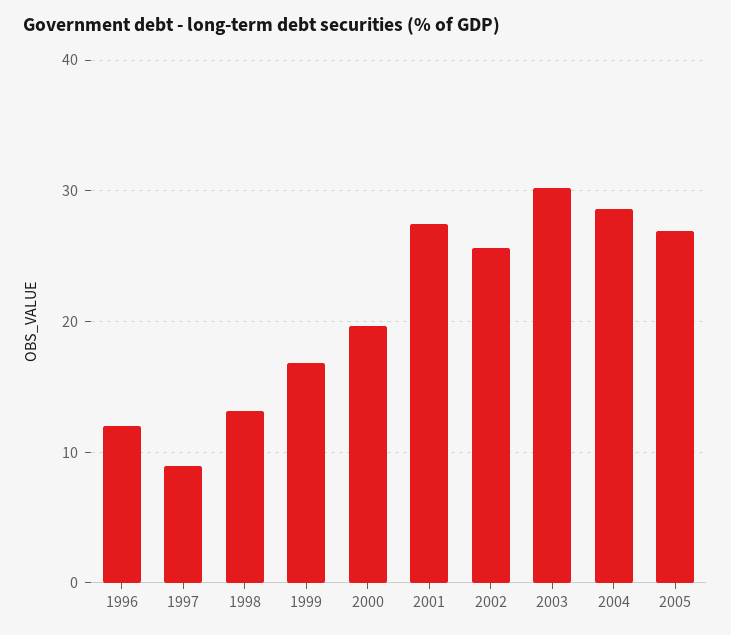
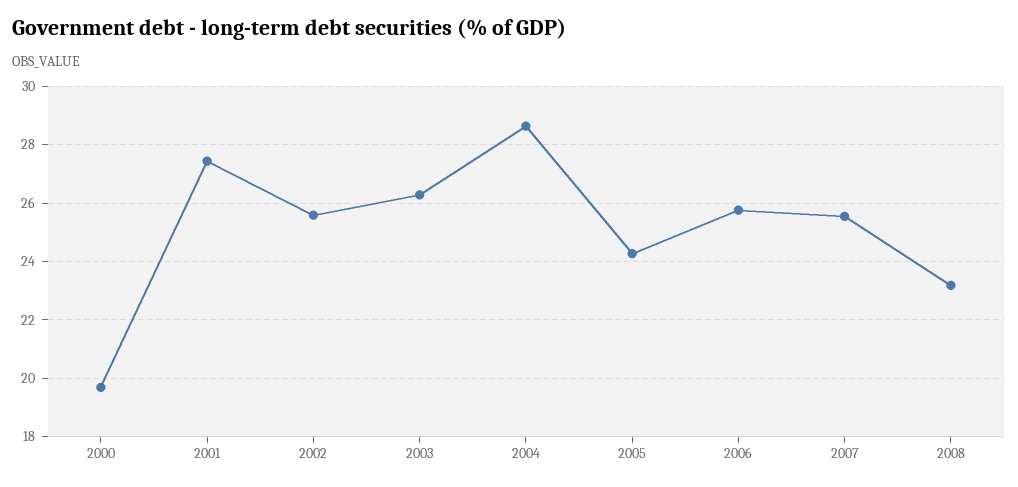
1996: 12 -> none
1997: 9 -> none
1998: 13 -> none
1999: 17 -> none
2003: 30 -> 26.25
2005: 27 -> 24.25
2006: none -> 25.75
2007: none -> 25.5
2008: none -> 23.25

